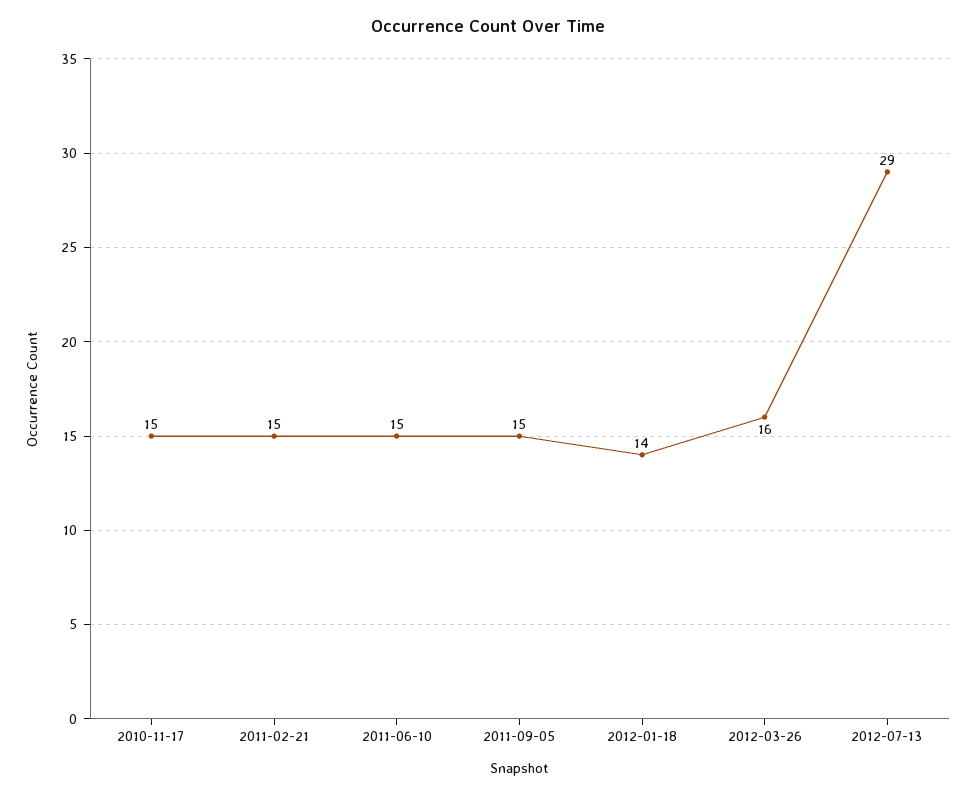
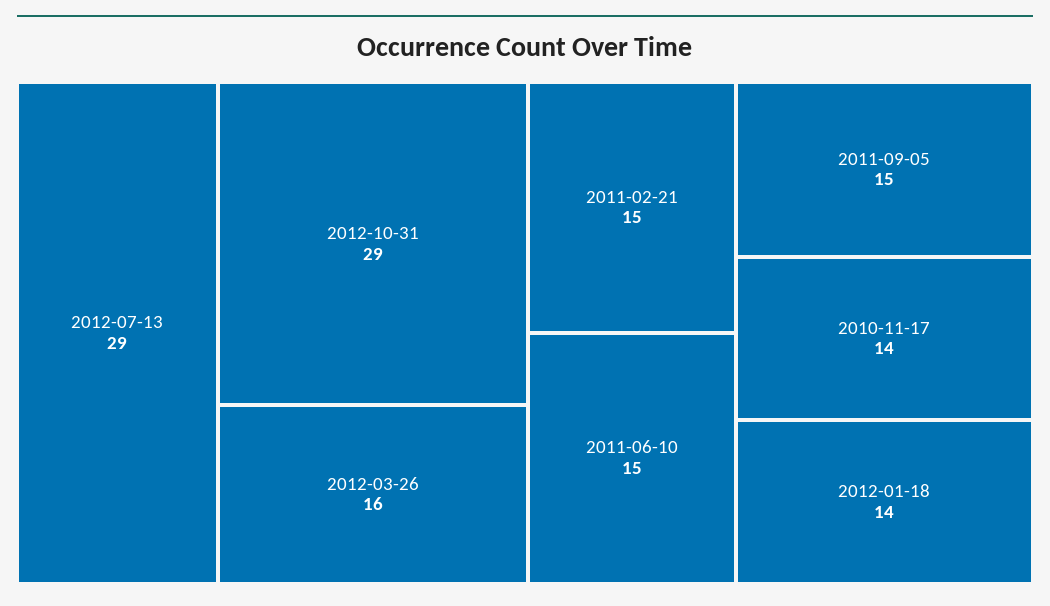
2010-11-17: 15 -> 14
2012-10-31: none -> 29

